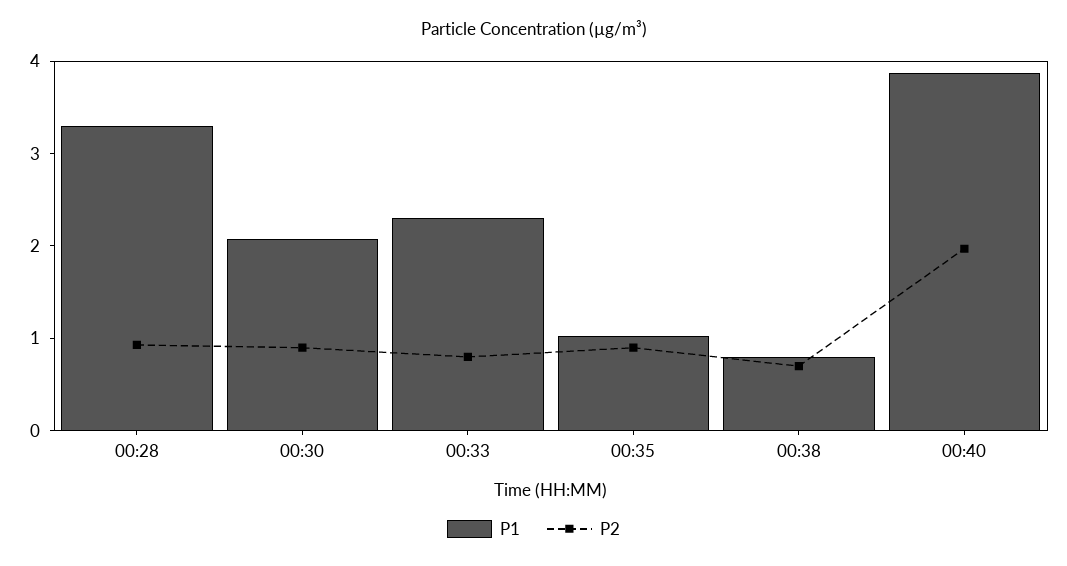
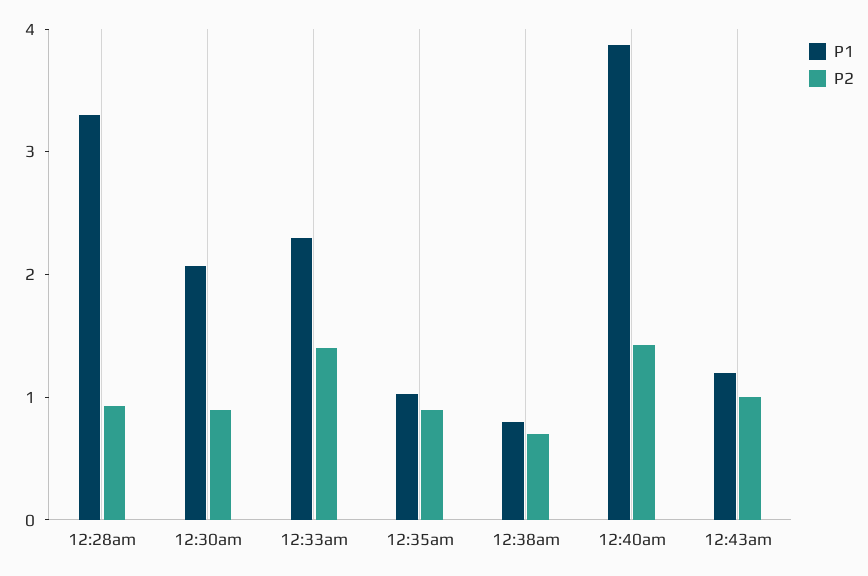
P2, 00:33: 0.8 -> 1.4
P2, 00:40: 2 -> 1.4
P1, 12:43am: none -> 1.2
P2, 12:43am: none -> 1

